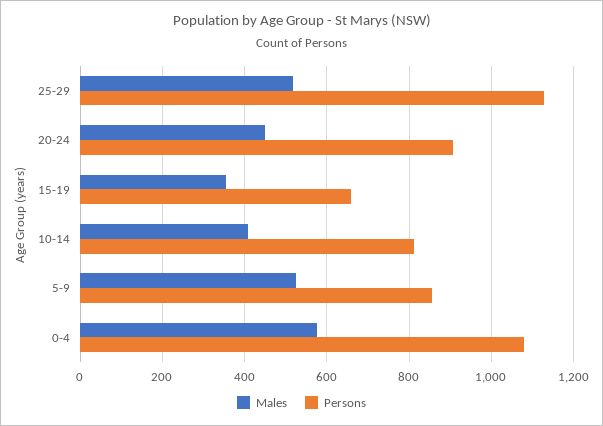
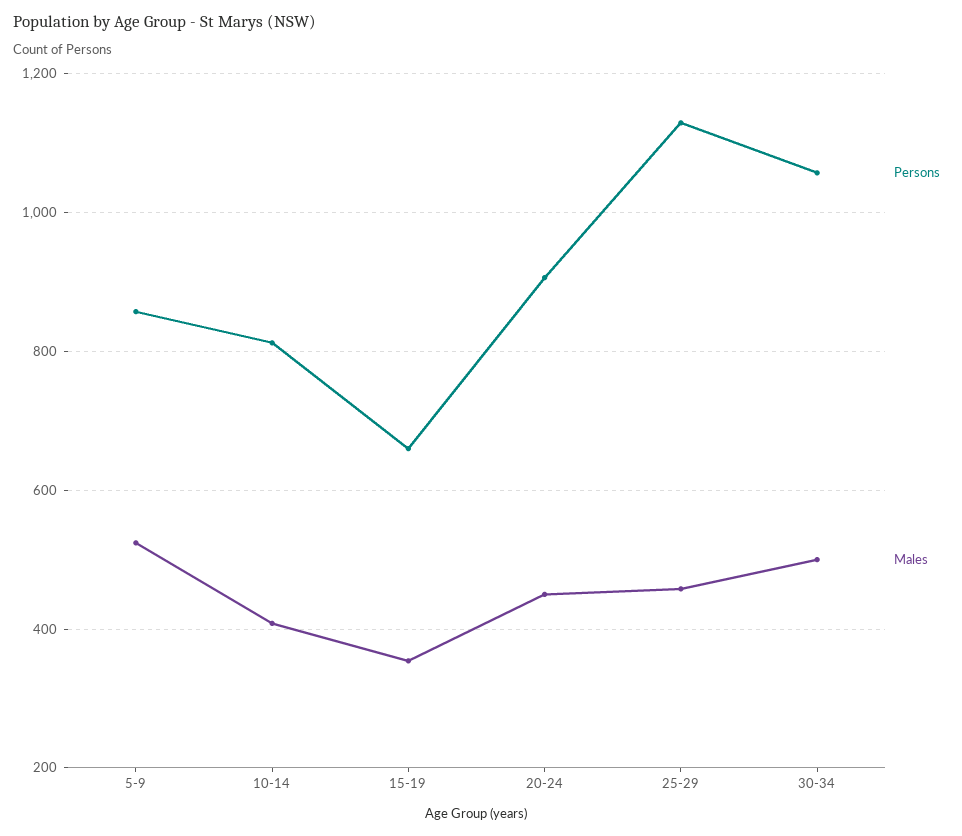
Males, 25-29: 520 -> 460
Males, 0-4: 580 -> none
Persons, 0-4: 1080 -> none
Persons, 30-34: none -> 1060
Males, 30-34: none -> 500

